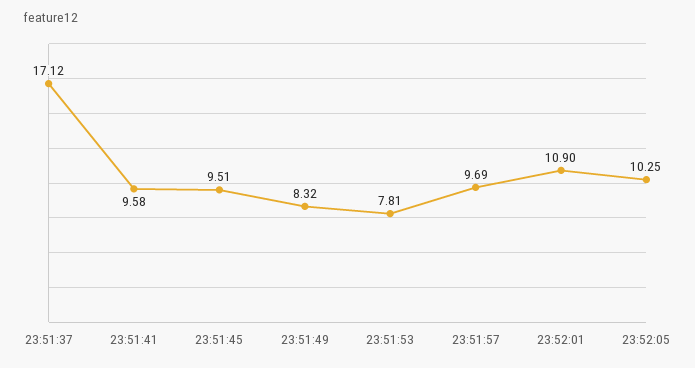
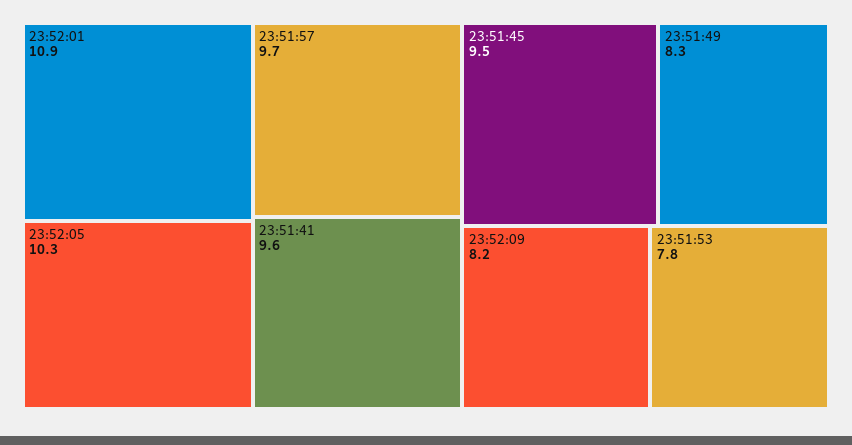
23:51:37: 17.12 -> none
23:52:09: none -> 8.2

